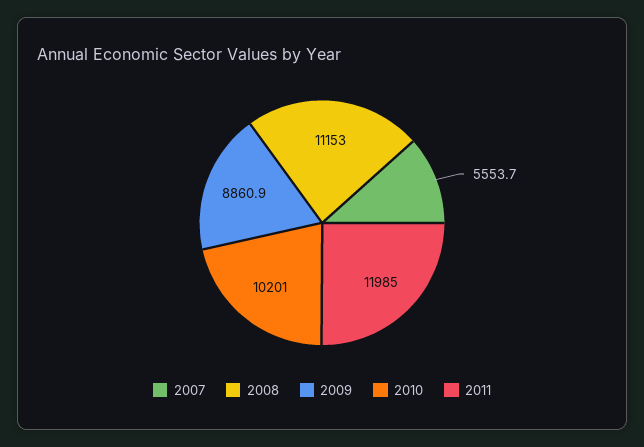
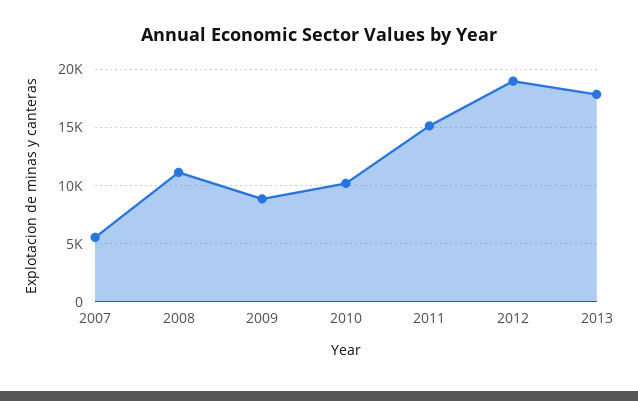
2011: 11985 -> 15000
2012: none -> 19000
2013: none -> 18000

